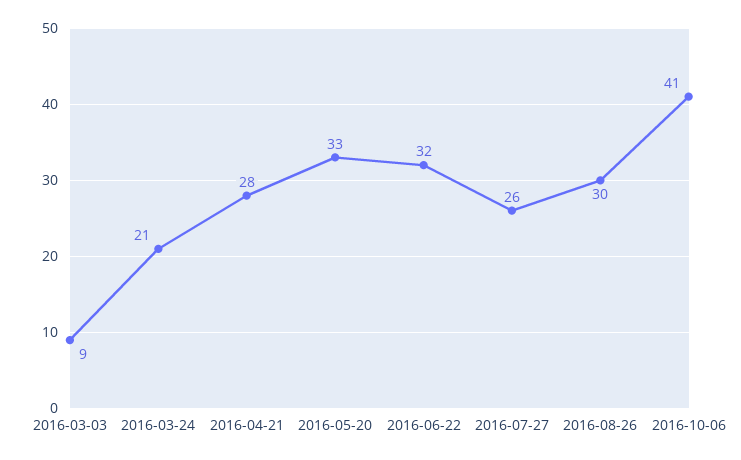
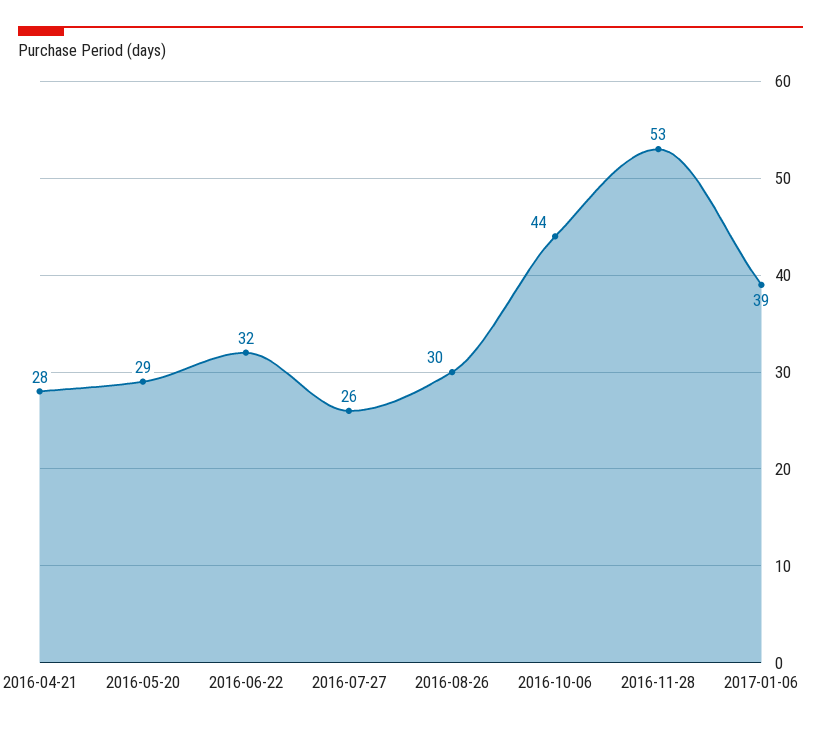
2016-03-03: 9 -> none
2016-03-24: 21 -> none
2016-05-20: 33 -> 29
2016-10-06: 41 -> 44
2016-11-28: none -> 53
2017-01-06: none -> 39

